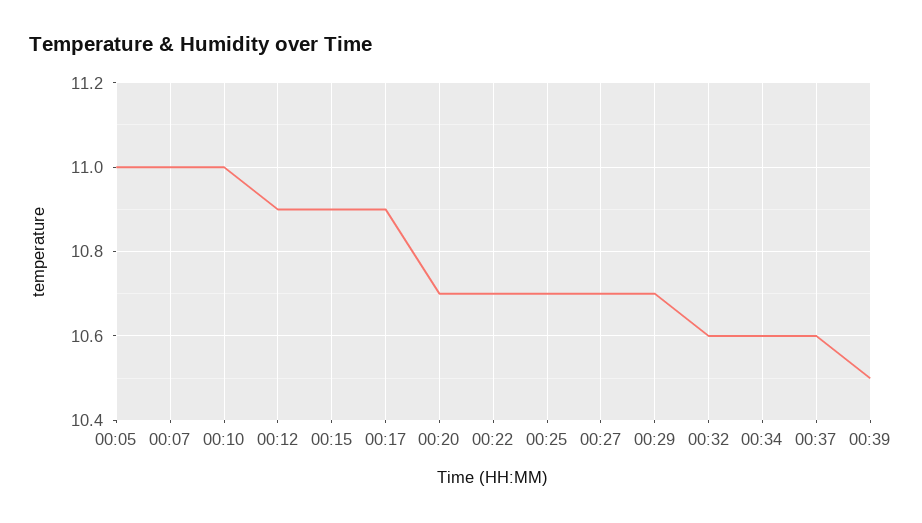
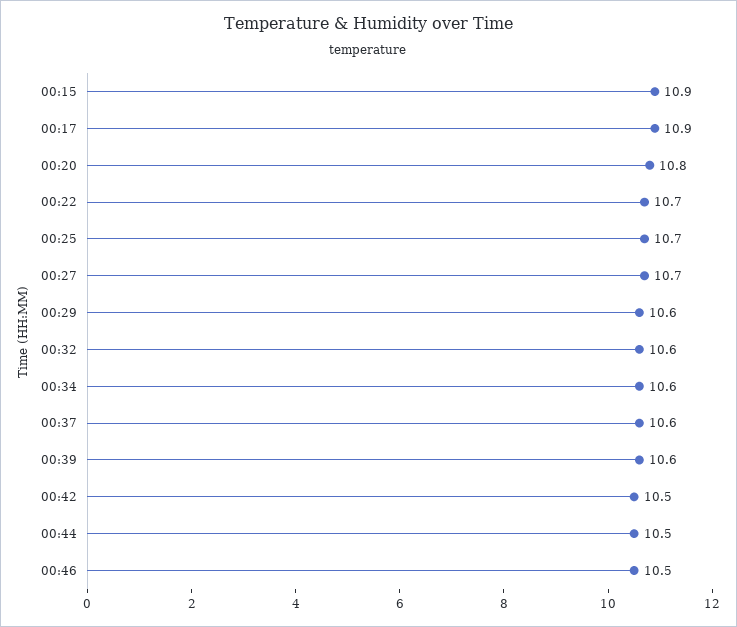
00:05: 11 -> none
00:07: 11 -> none
00:10: 11 -> none
00:12: 10.9 -> none
00:20: 10.7 -> 10.8
00:29: 10.7 -> 10.6
00:39: 10.5 -> 10.6
00:42: none -> 10.5
00:44: none -> 10.5
00:46: none -> 10.5

